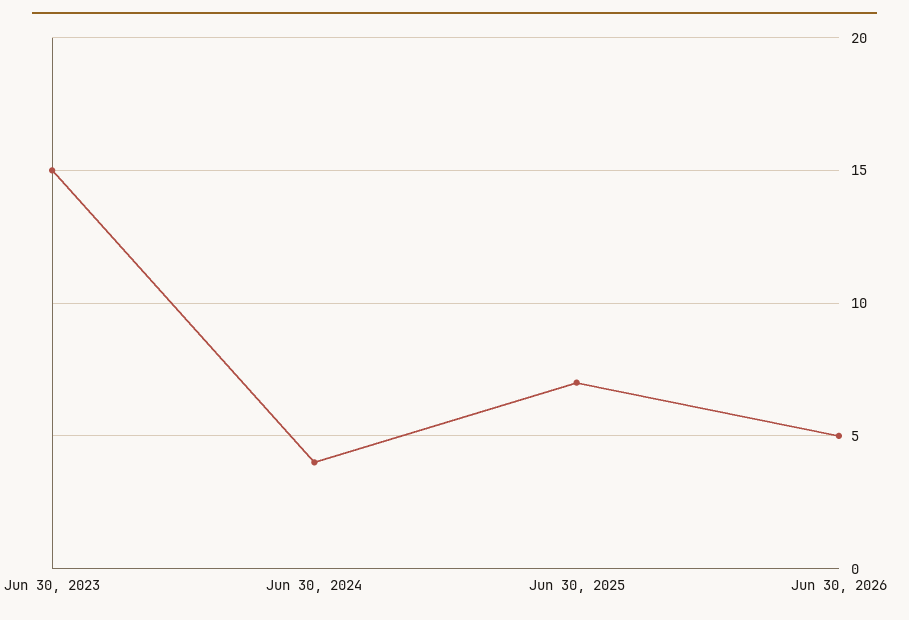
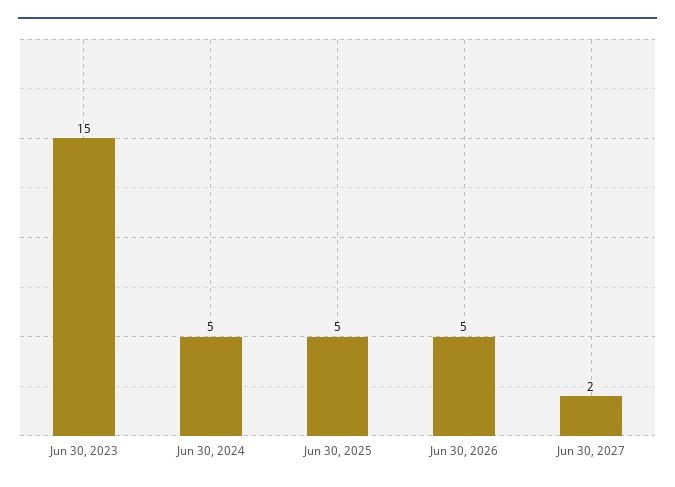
Jun 30, 2024: 4 -> 5
Jun 30, 2025: 7 -> 5
Jun 30, 2027: none -> 2

